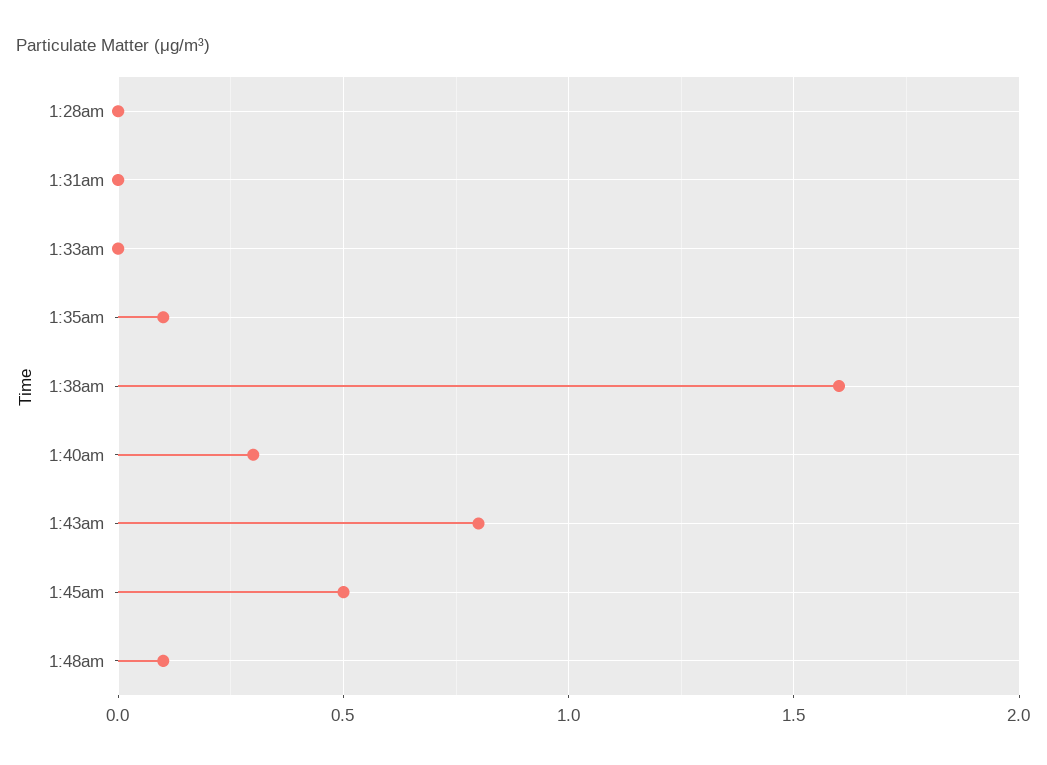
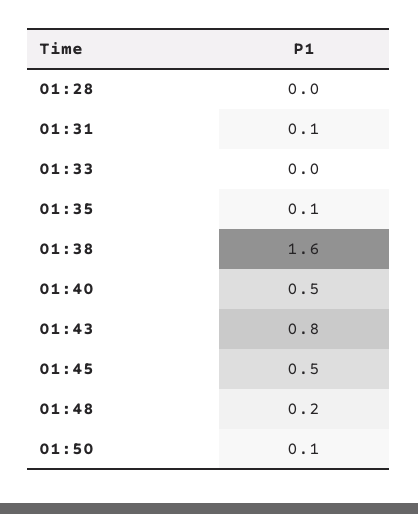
1:31am: 0 -> 0.1
1:40am: 0.3 -> 0.5
1:48am: 0.1 -> 0.2
01:50: none -> 0.1

